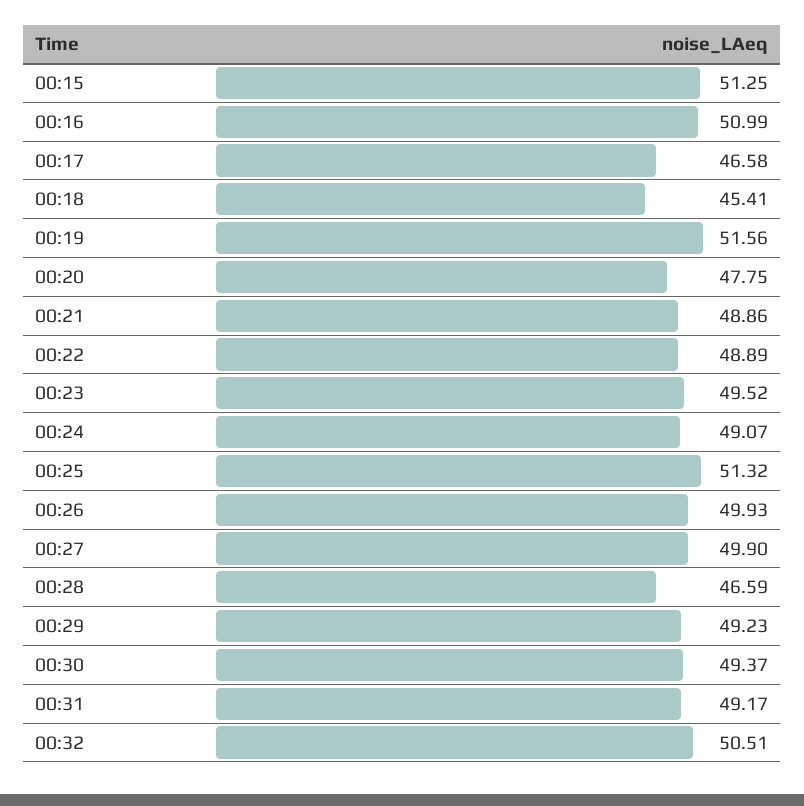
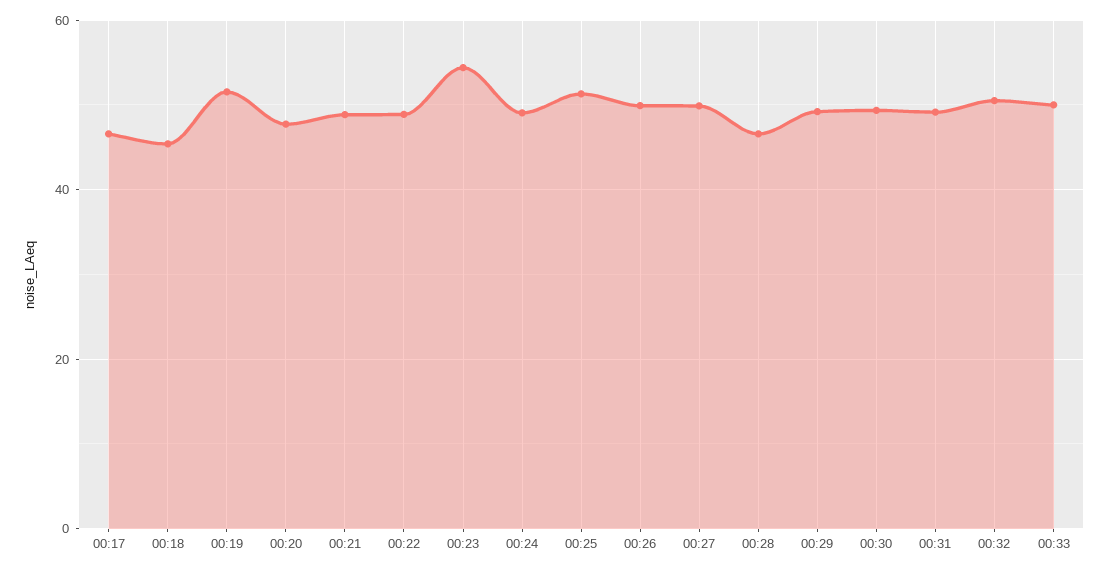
00:15: 51.25 -> none
00:16: 50.99 -> none
00:23: 49.52 -> 54
00:33: none -> 50

